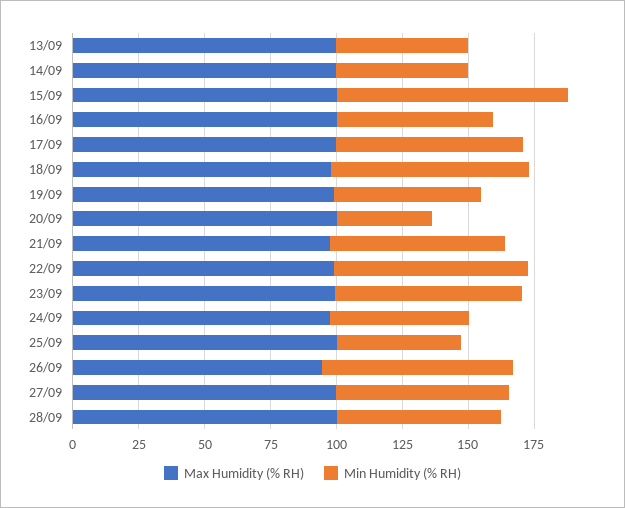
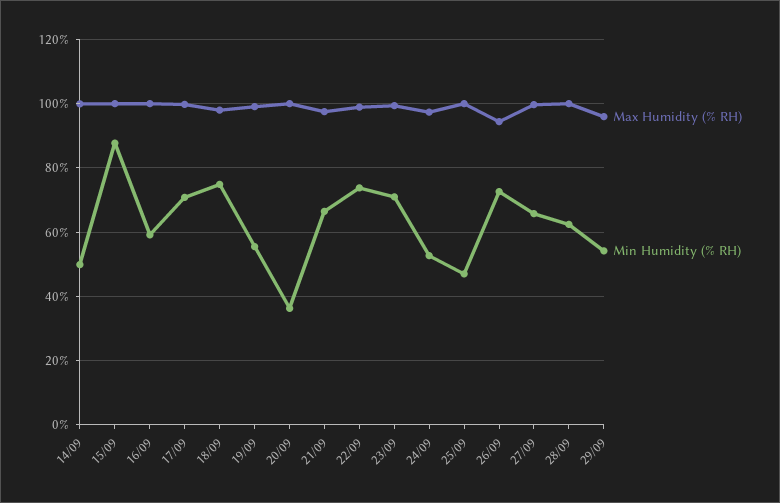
Max Humidity (% RH), 13/09: 100 -> none
Min Humidity (% RH), 13/09: 50 -> none
Max Humidity (% RH), 29/09: none -> 96
Min Humidity (% RH), 29/09: none -> 54

